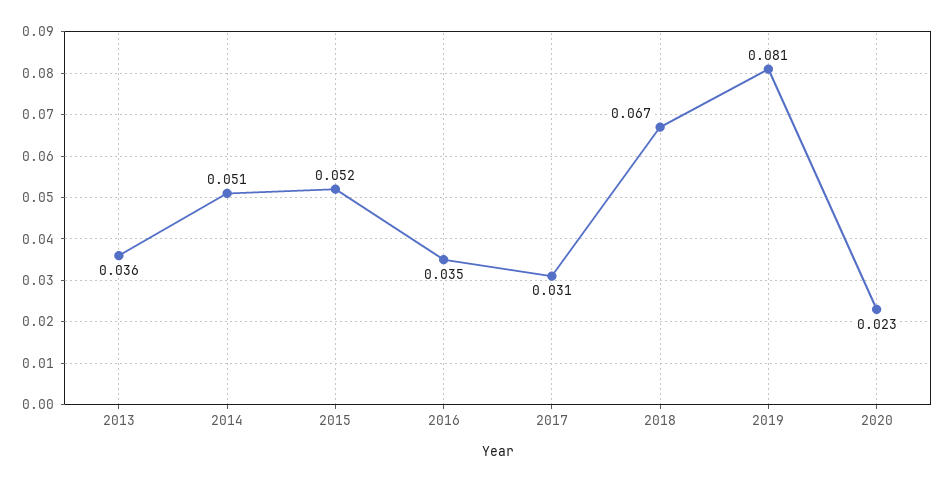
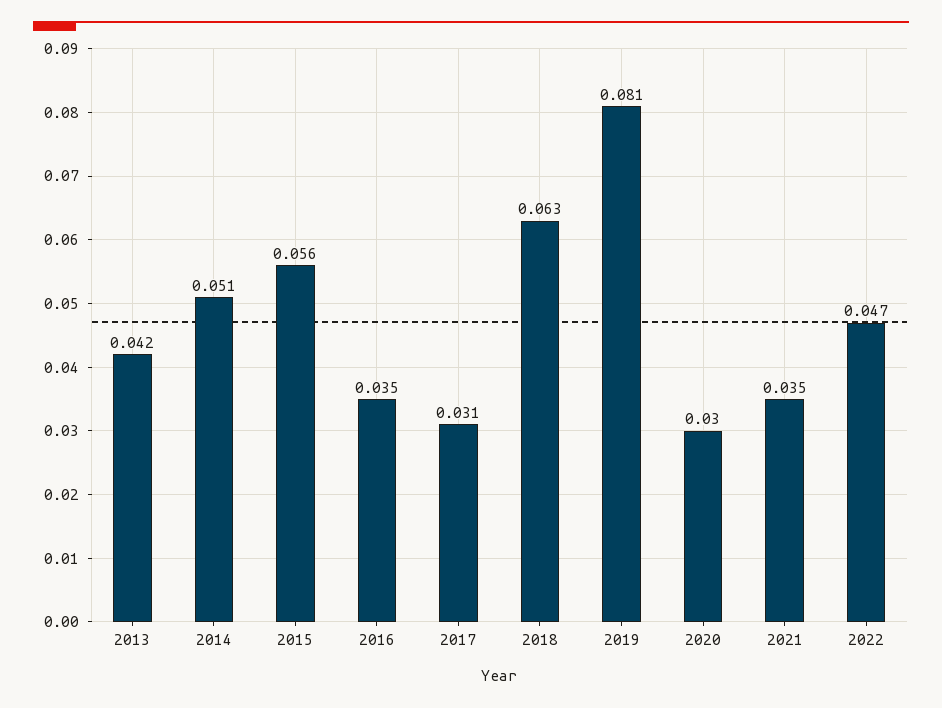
2013: 0.036 -> 0.042
2015: 0.052 -> 0.056
2018: 0.067 -> 0.063
2020: 0.023 -> 0.03
2021: none -> 0.035
2022: none -> 0.047

